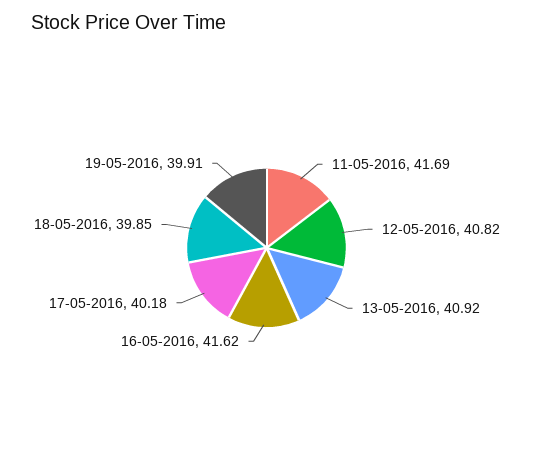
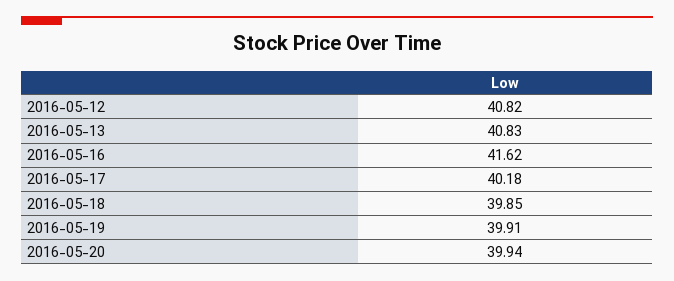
11-05-2016: 41.69 -> none
13-05-2016: 40.92 -> 40.83
2016-05-20: none -> 39.94

